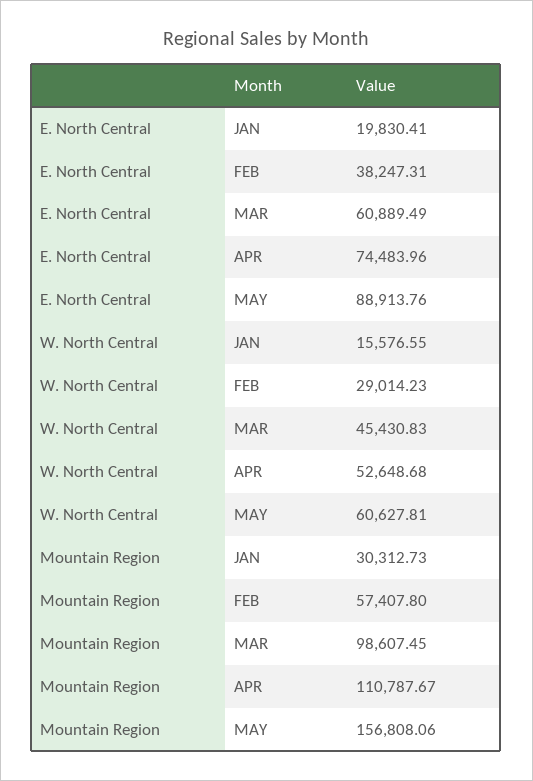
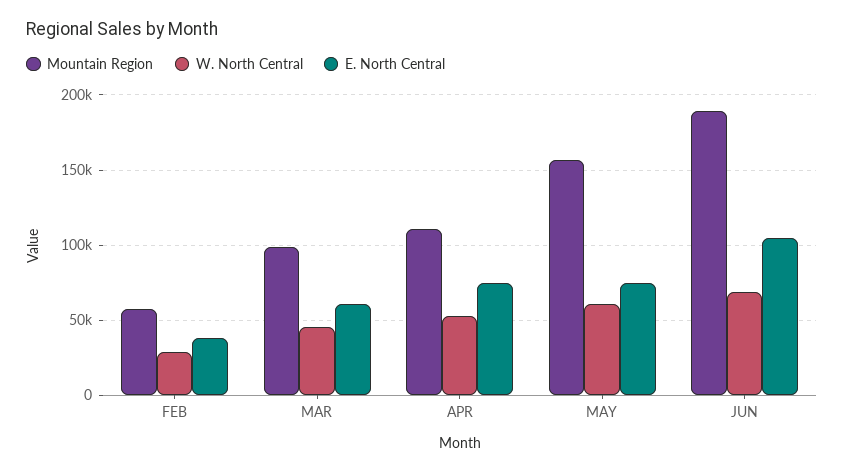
E. North Central, JAN: 19830.41 -> none
E. North Central, MAY: 88913.76 -> 75000
W. North Central, JAN: 15576.55 -> none
Mountain Region, JAN: 30312.73 -> none
Mountain Region, JUN: none -> 190000
W. North Central, JUN: none -> 70000
E. North Central, JUN: none -> 105000

